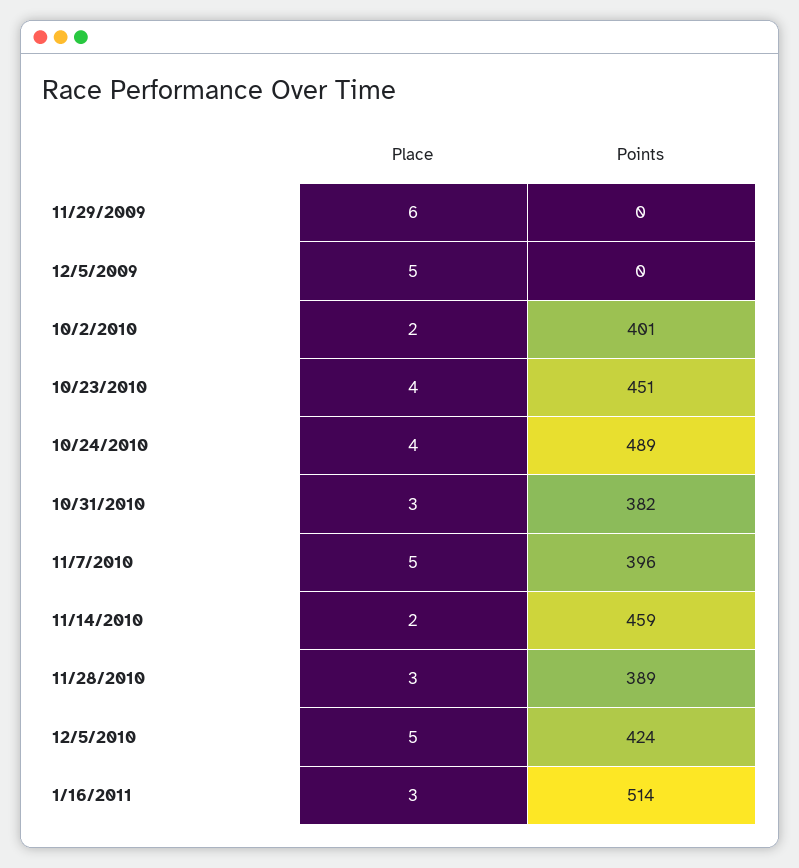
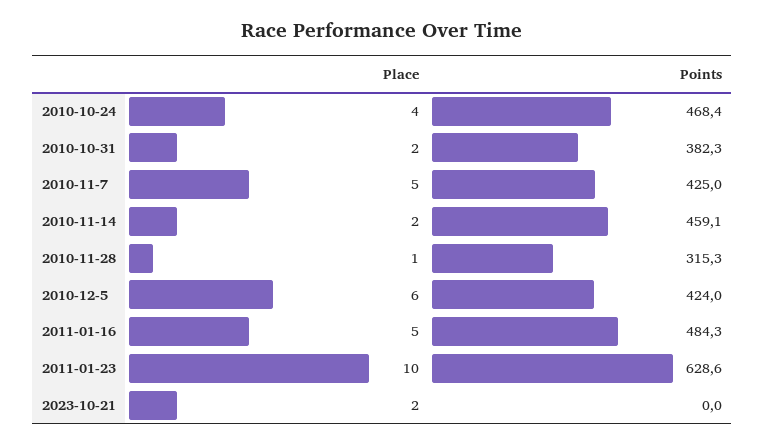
Place, 11/29/2009: 6 -> none
Points, 11/29/2009: 0 -> none
Place, 12/5/2009: 5 -> none
Points, 12/5/2009: 0 -> none
Place, 10/2/2010: 2 -> none
Points, 10/2/2010: 401 -> none
Place, 10/23/2010: 4 -> none
Points, 10/23/2010: 451 -> none
Points, 10/24/2010: 489 -> 468.4
Place, 10/31/2010: 3 -> 2
Points, 11/7/2010: 396 -> 425
Place, 11/28/2010: 3 -> 1
Points, 11/28/2010: 389 -> 315.3
Place, 12/5/2010: 5 -> 6
Place, 1/16/2011: 3 -> 5
Points, 1/16/2011: 514 -> 484.3
Place, 2011-01-23: none -> 10
Points, 2011-01-23: none -> 628.6
Place, 2023-10-21: none -> 2
Points, 2023-10-21: none -> 0

